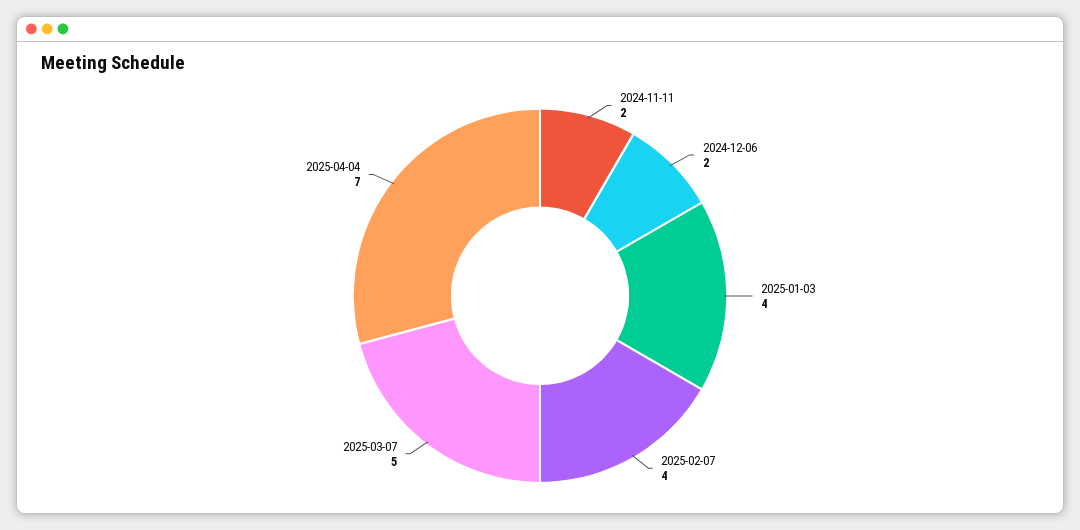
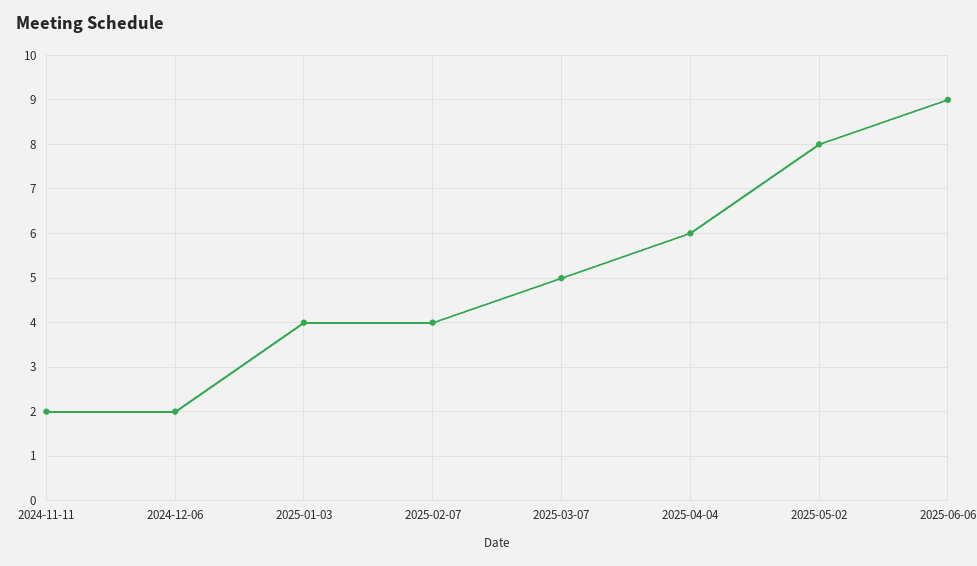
2025-04-04: 7 -> 6
2025-05-02: none -> 8
2025-06-06: none -> 9

